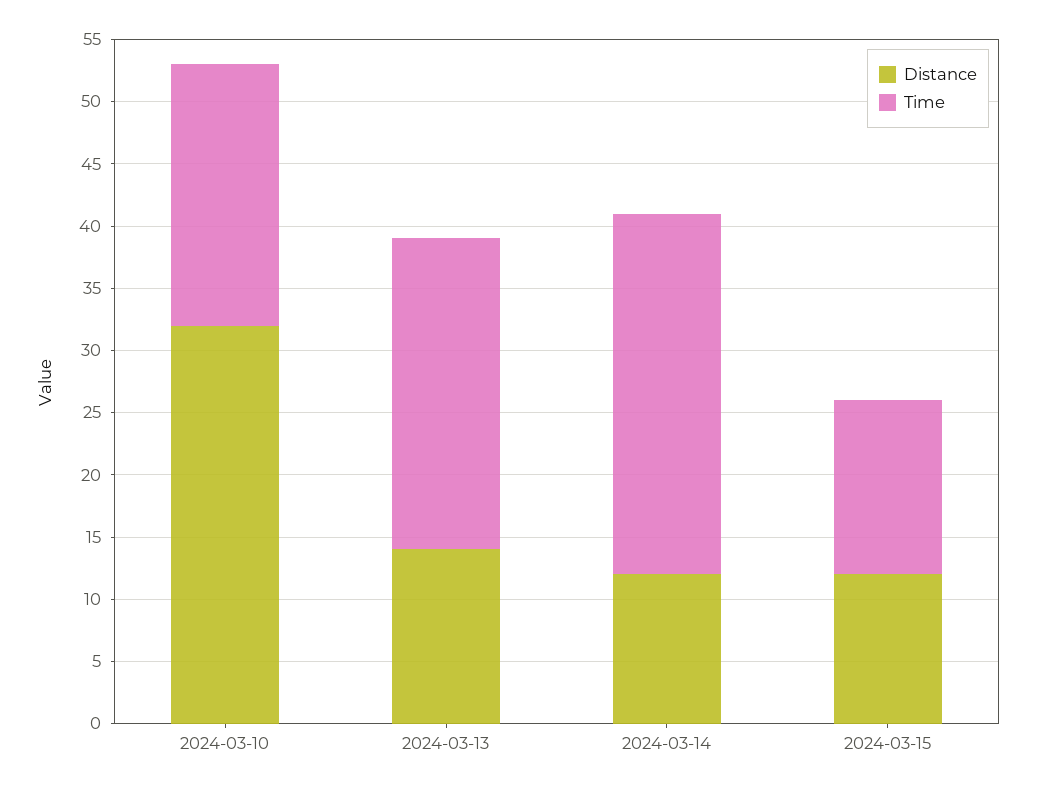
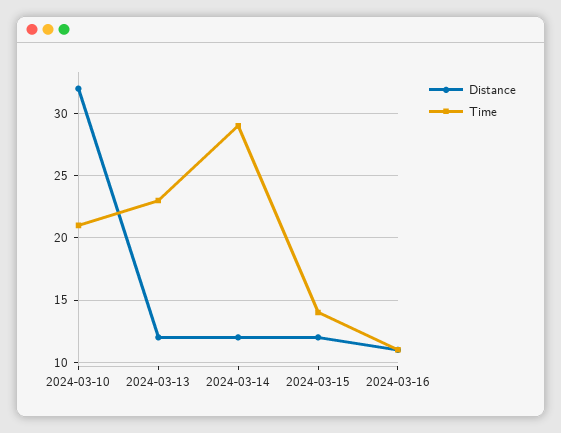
Distance, 2024-03-13: 14 -> 12
Time, 2024-03-13: 25 -> 23
Distance, 2024-03-16: none -> 11
Time, 2024-03-16: none -> 11

